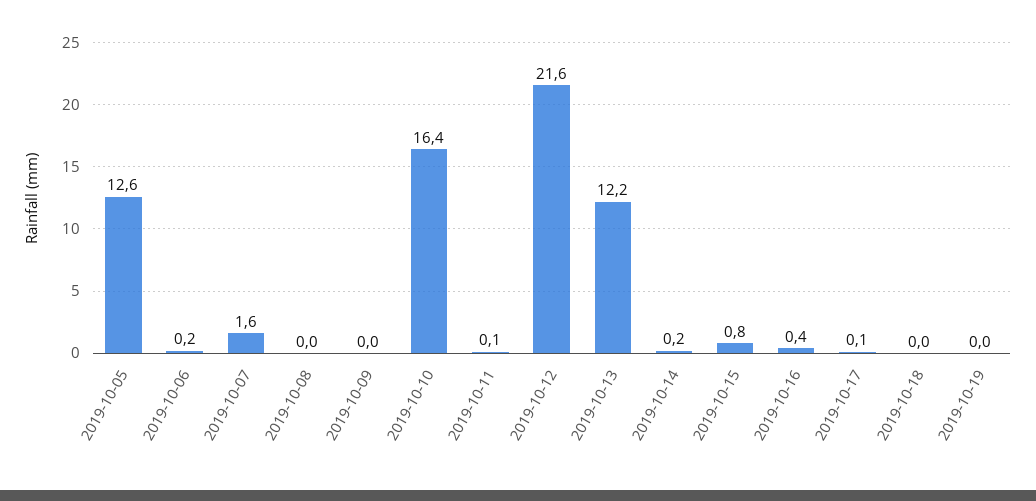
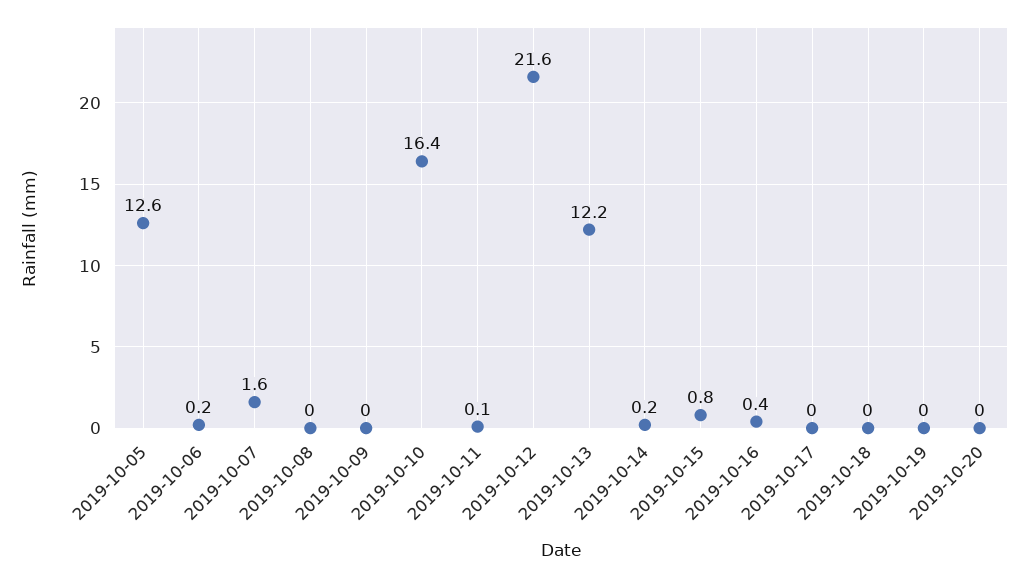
2019-10-17: 0.1 -> 0
2019-10-20: none -> 0

